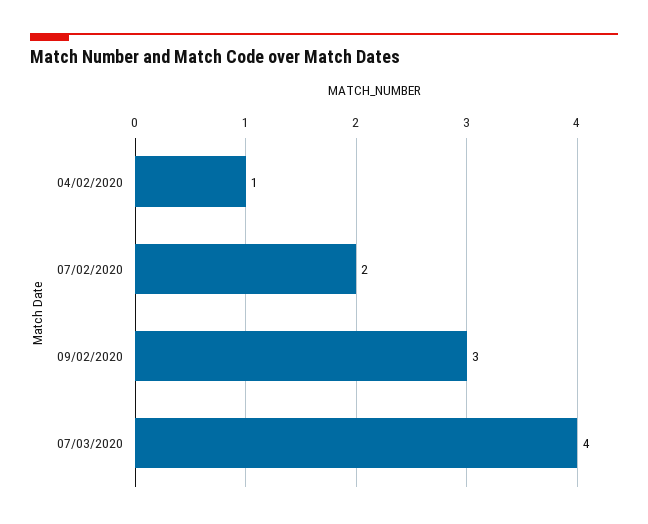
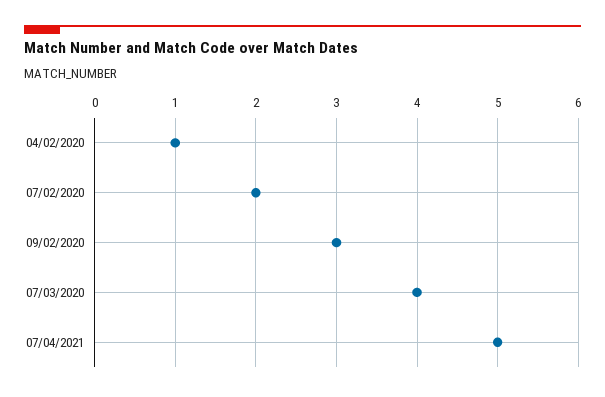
07/04/2021: none -> 5

